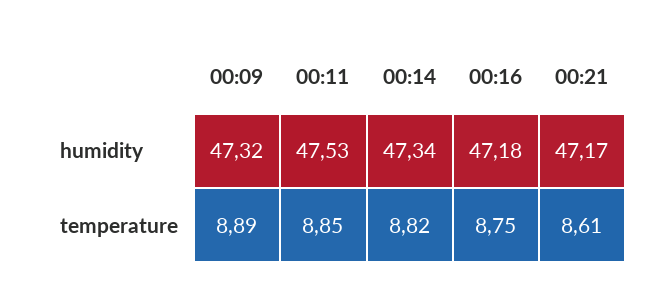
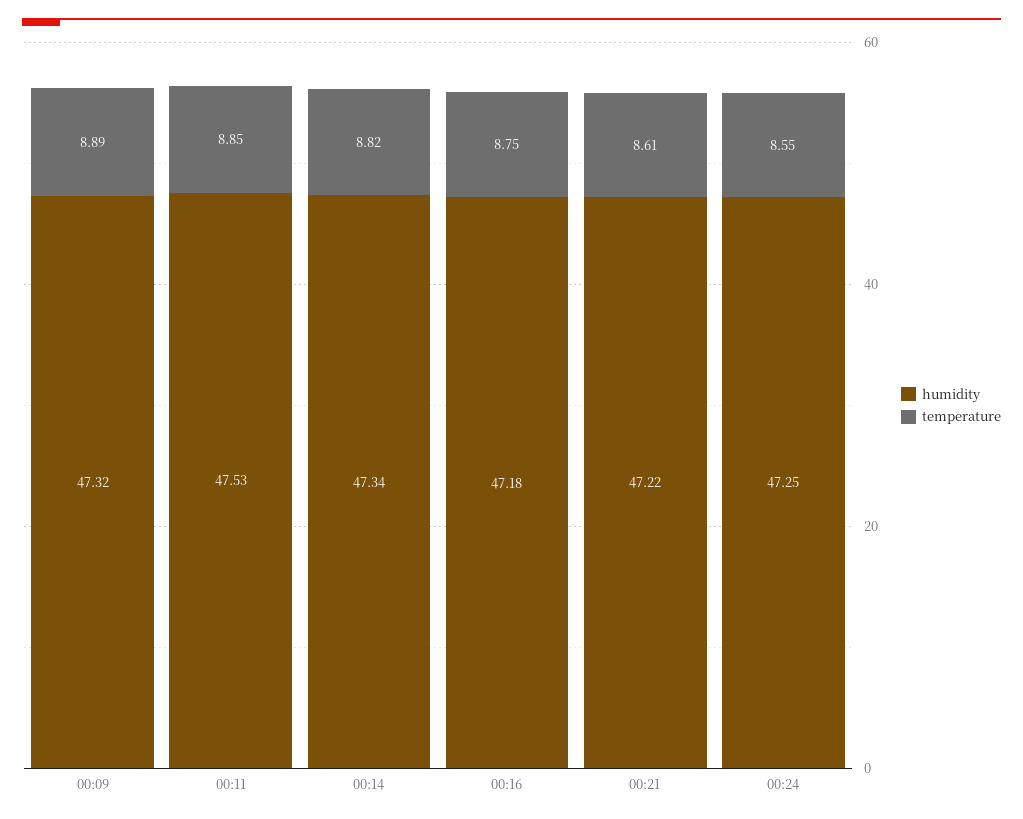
humidity, 00:21: 47.17 -> 47.22
humidity, 00:24: none -> 47.25
temperature, 00:24: none -> 8.55

